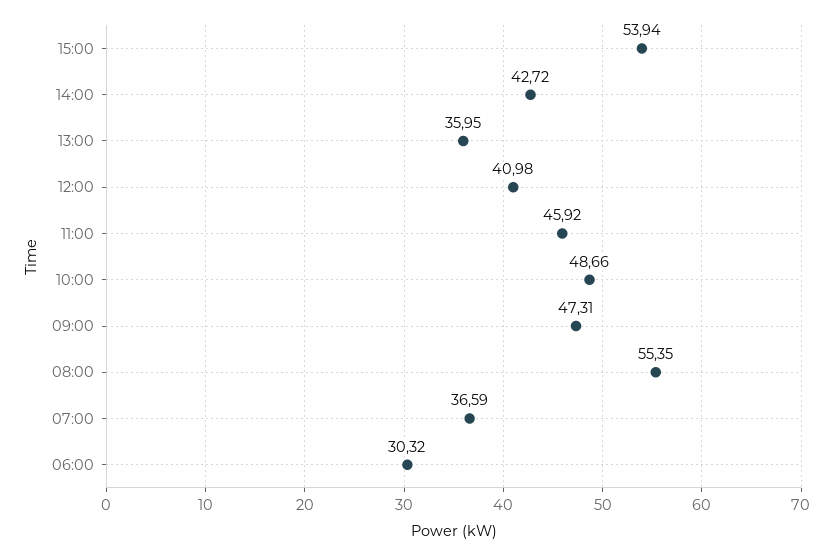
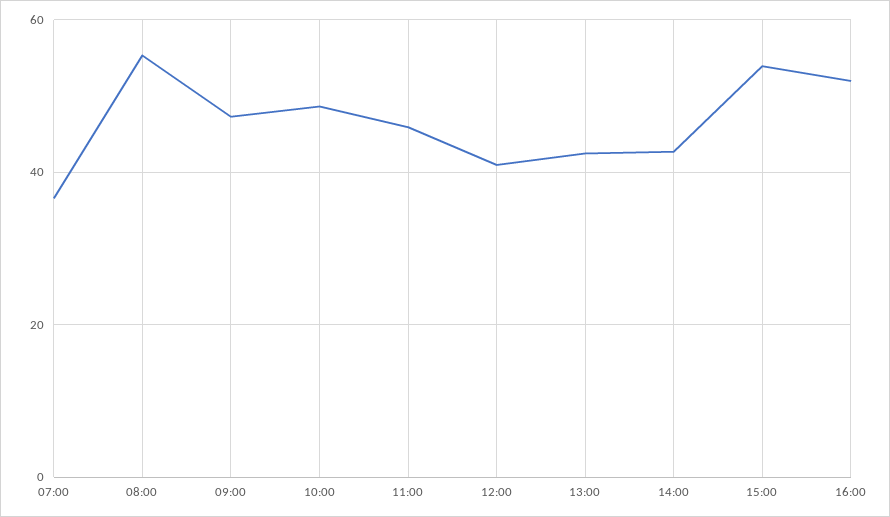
13:00: 35.95 -> 42
06:00: 30.32 -> none
16:00: none -> 52

